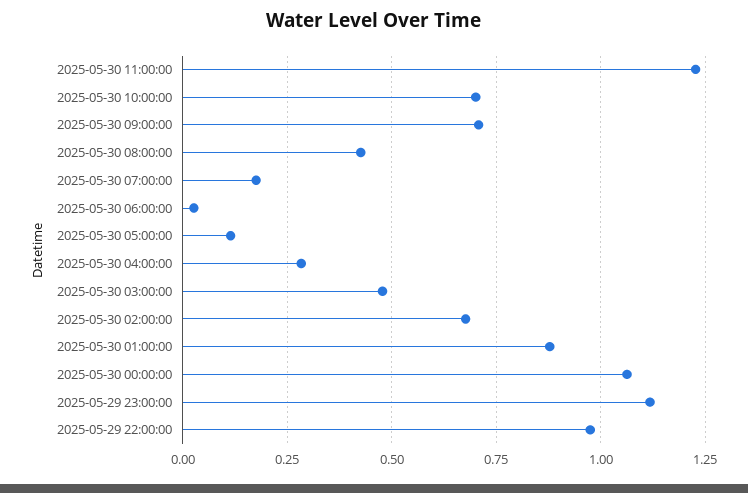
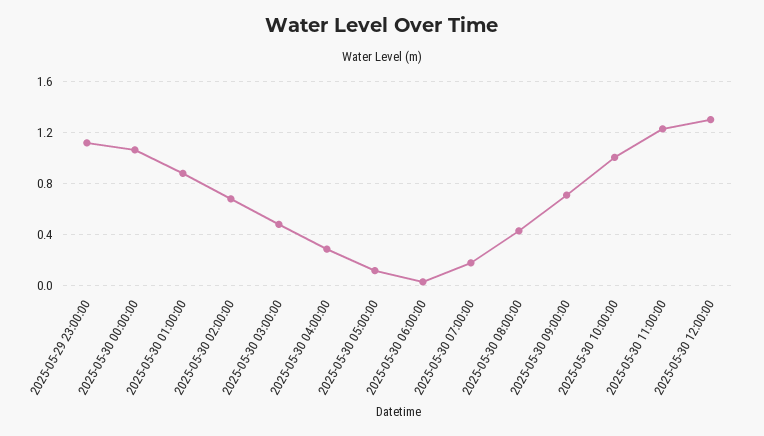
2025-05-30 10:00:00: 0.7 -> 1
2025-05-29 22:00:00: 0.975 -> none
2025-05-30 12:00:00: none -> 1.3

